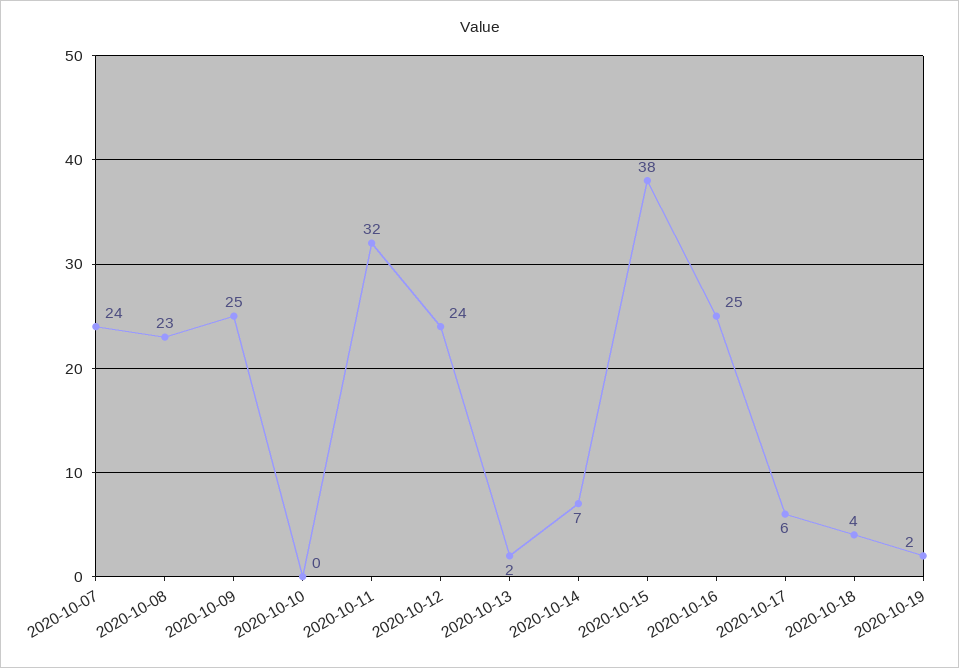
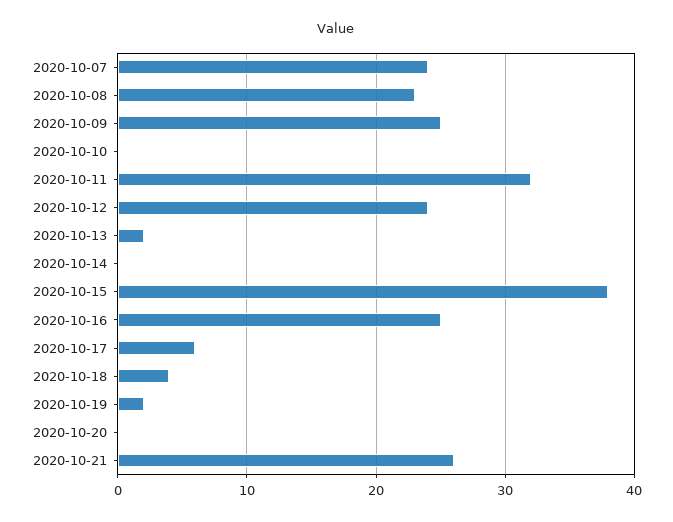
2020-10-14: 7 -> 0
2020-10-20: none -> 0
2020-10-21: none -> 26

